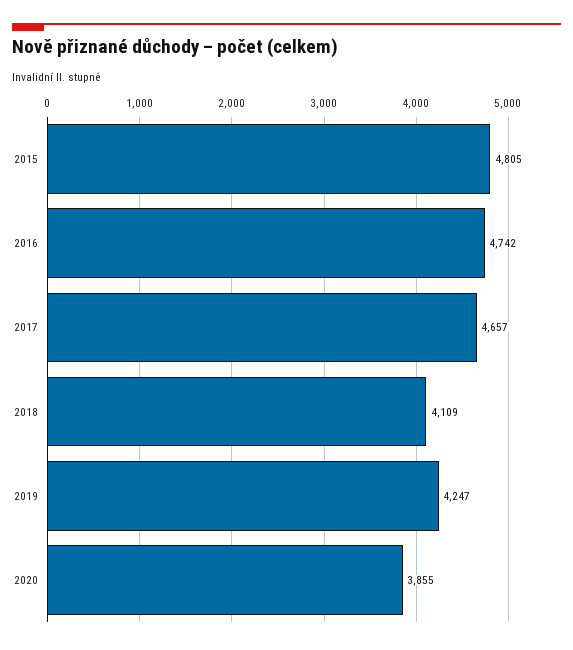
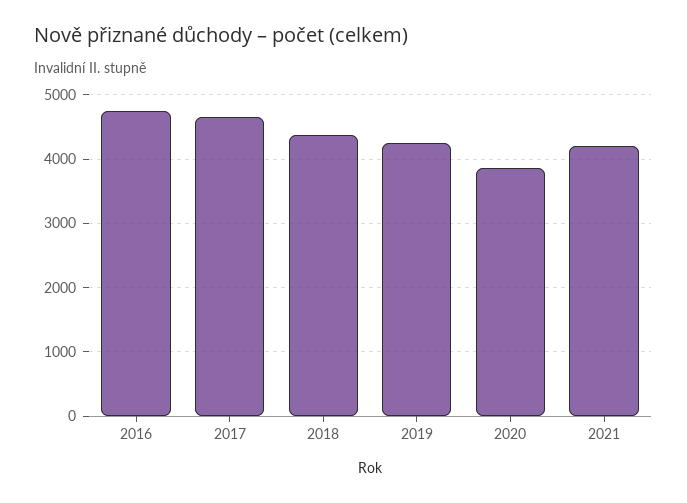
2015: 4805 -> none
2018: 4109 -> 4400
2021: none -> 4200

